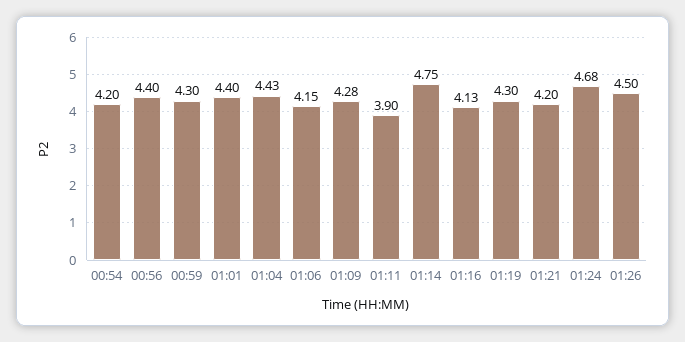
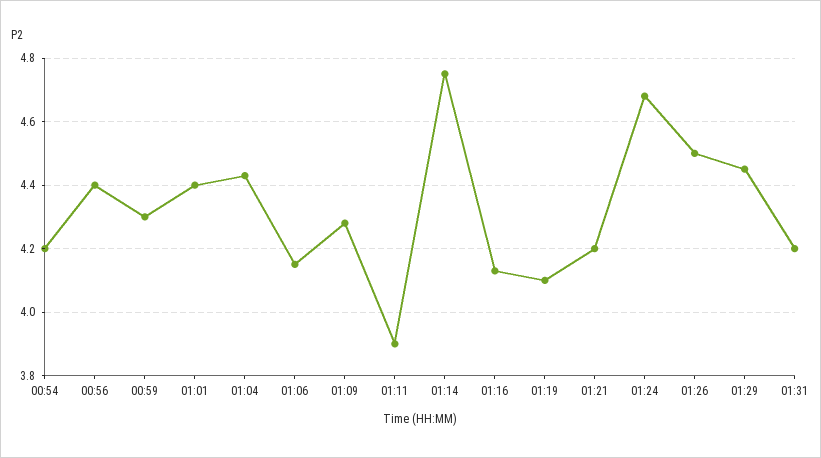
01:19: 4.3 -> 4.1
01:29: none -> 4.45
01:31: none -> 4.2

